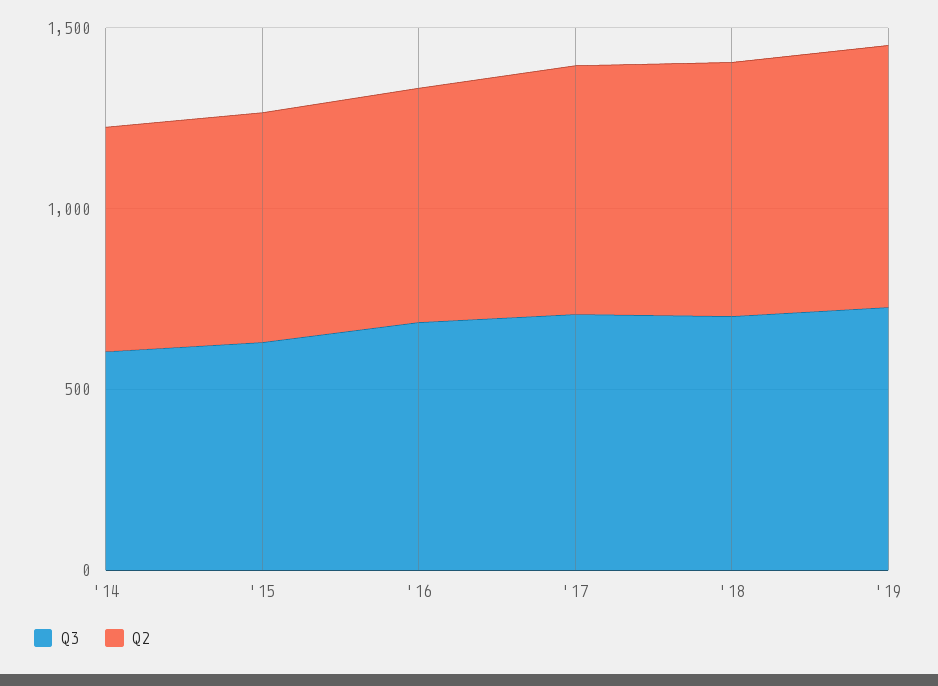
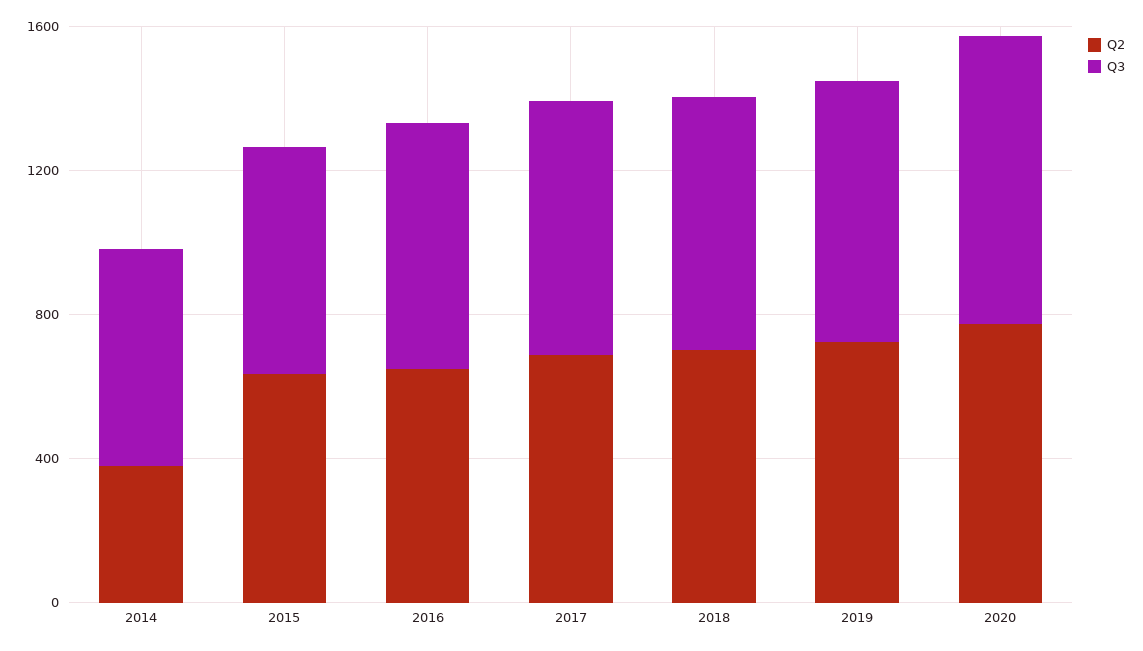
Q2, '14: 600 -> 400
Q2, 2020: none -> 800
Q3, 2020: none -> 800

